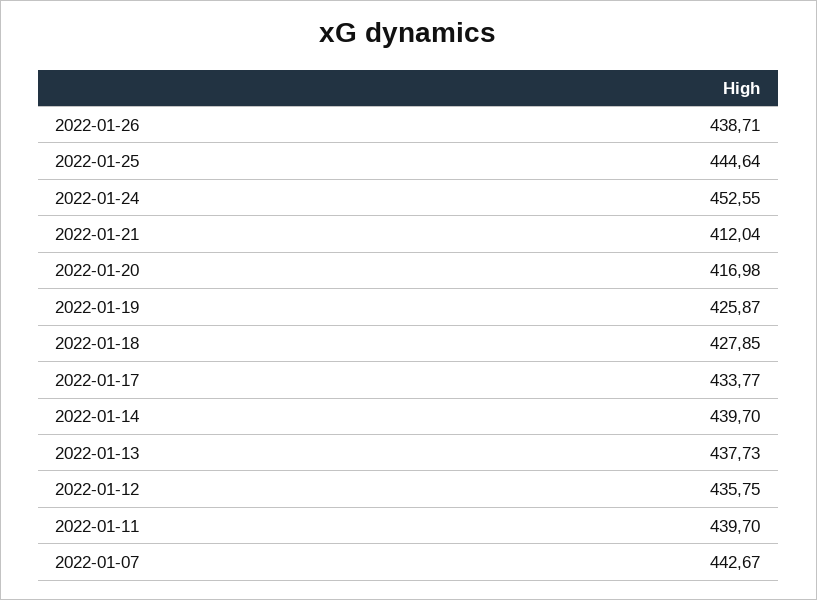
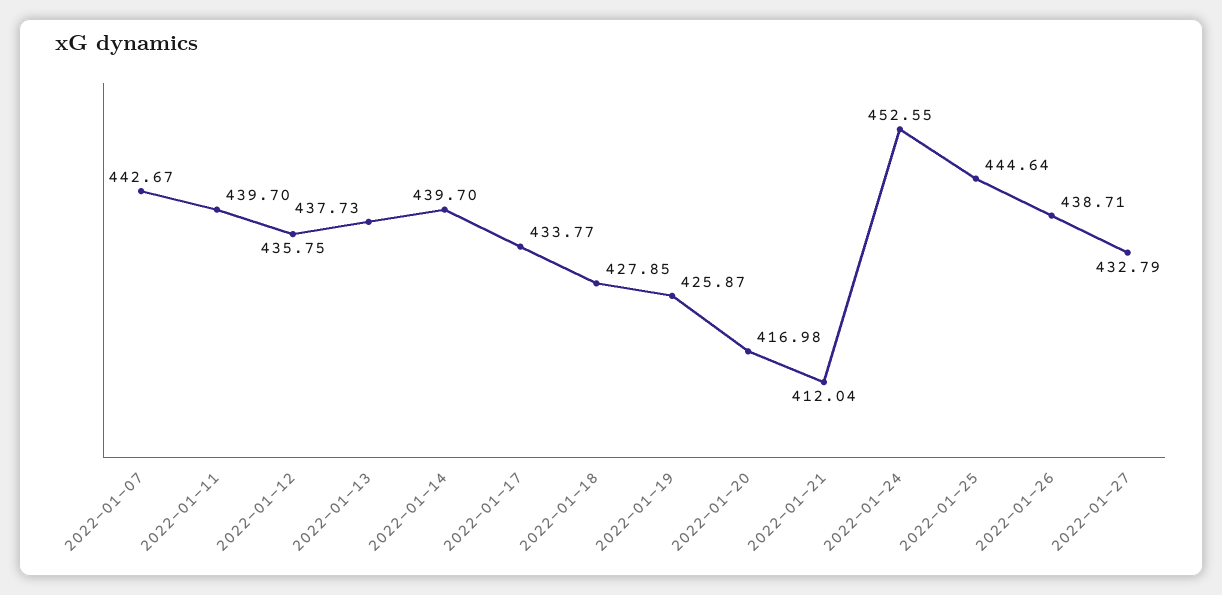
2022-01-27: none -> 432.79

